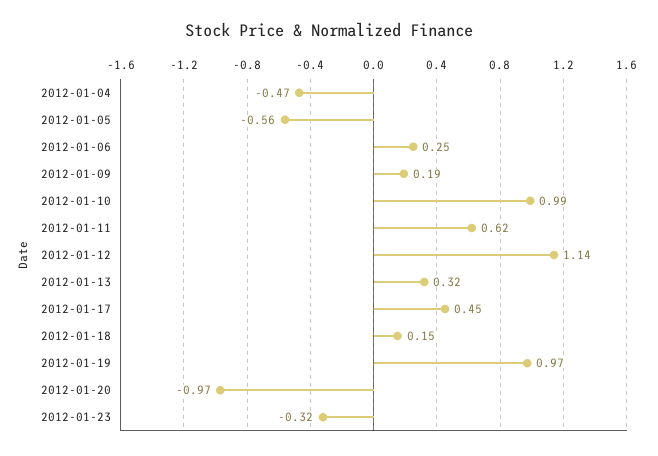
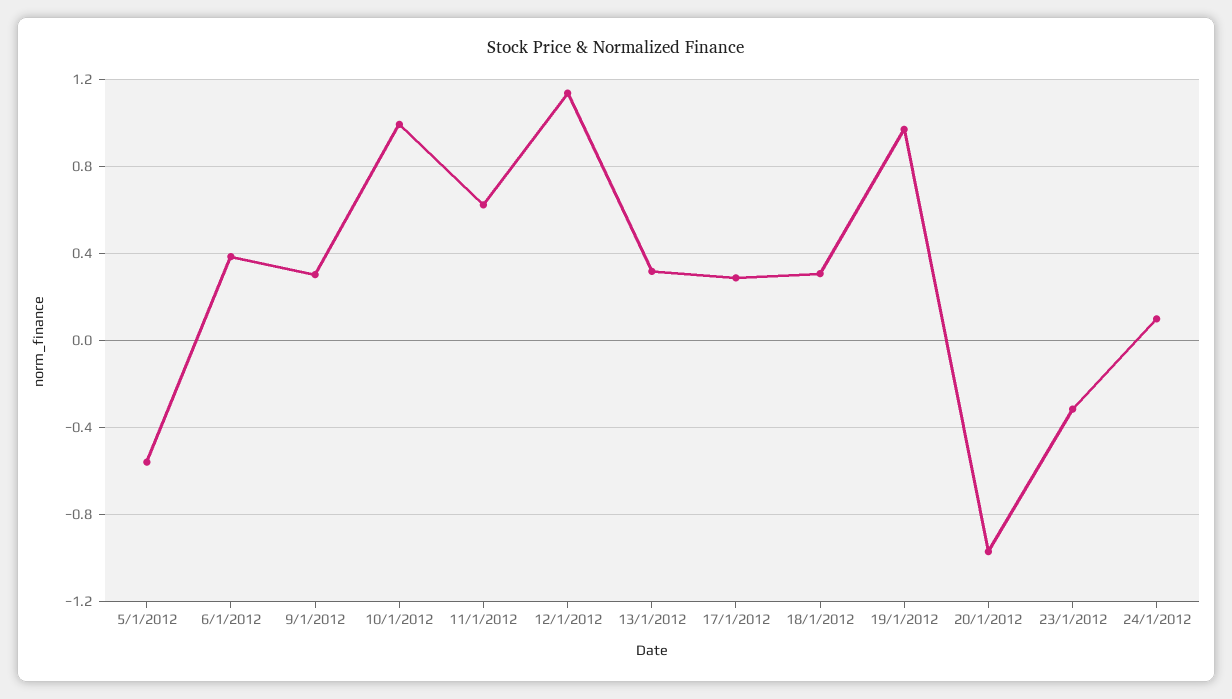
2012-01-04: -0.47 -> none
2012-01-06: 0.25 -> 0.4
2012-01-09: 0.19 -> 0.3
2012-01-17: 0.45 -> 0.3
2012-01-18: 0.15 -> 0.3
24/1/2012: none -> 0.1

